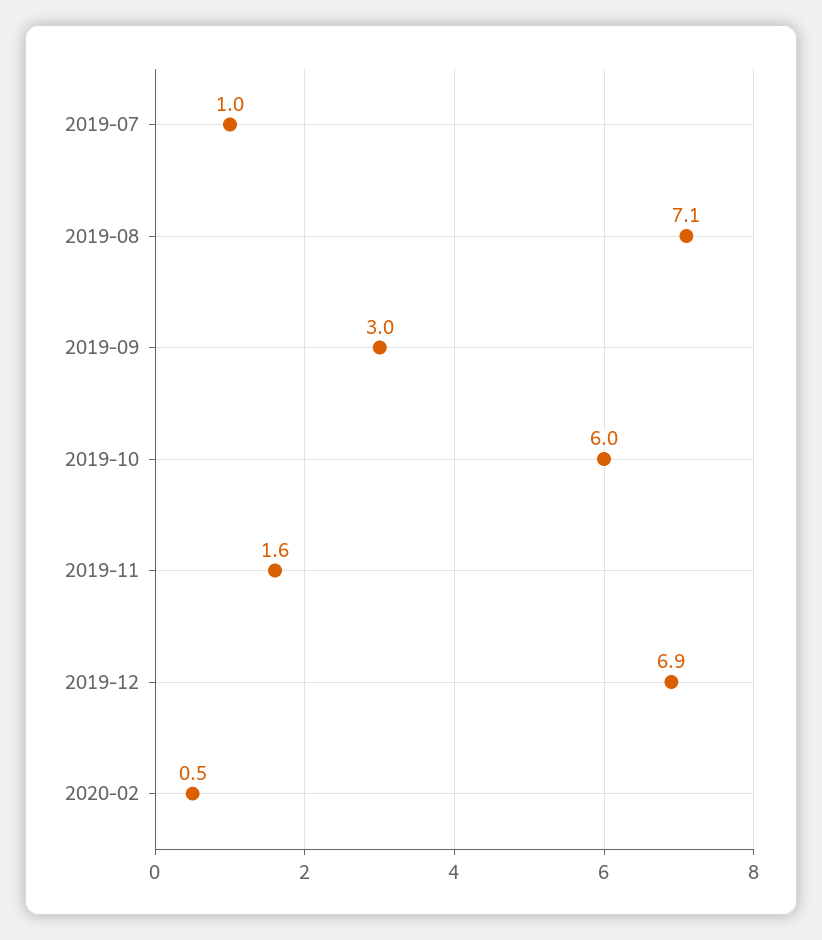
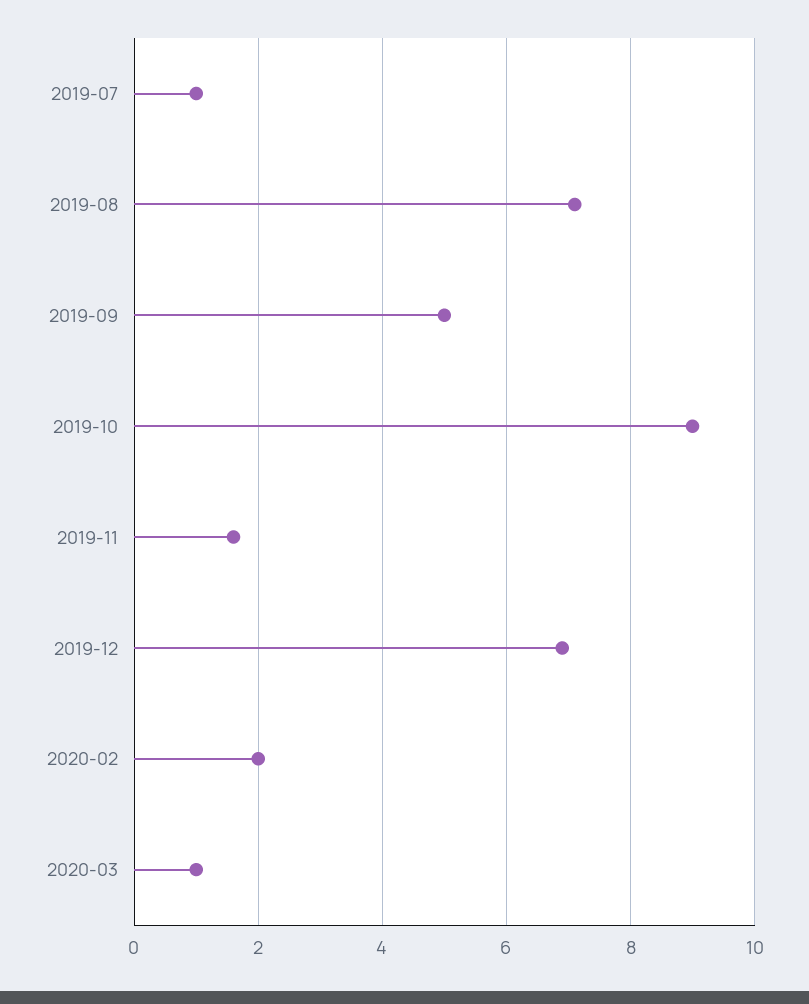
2019-09: 3 -> 5
2019-10: 6 -> 9
2020-02: 0.5 -> 2
2020-03: none -> 1

